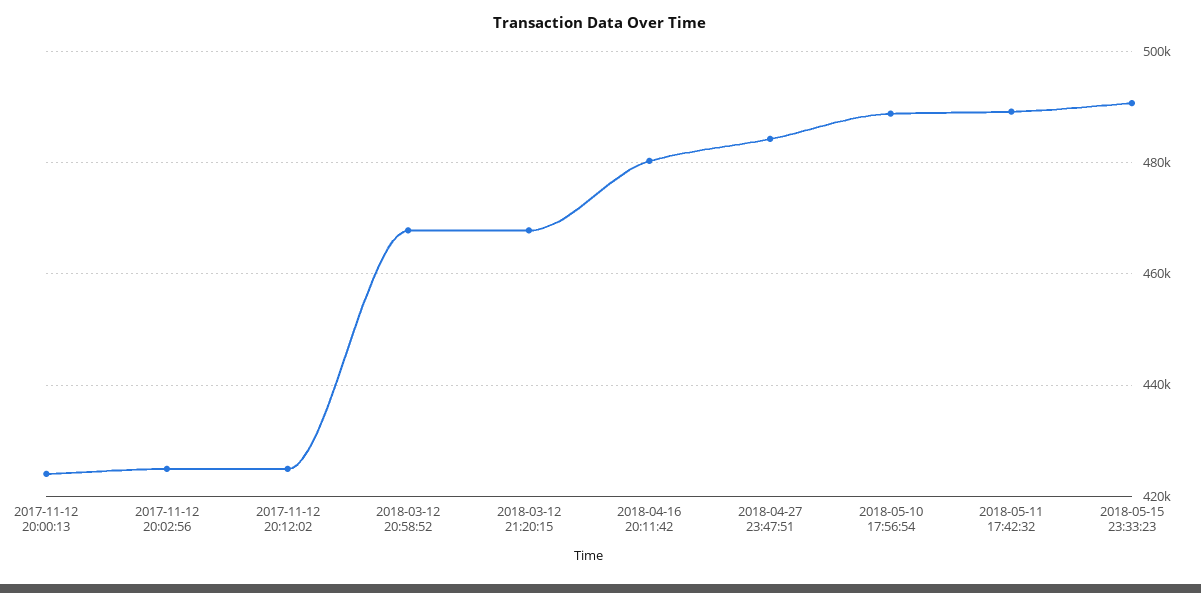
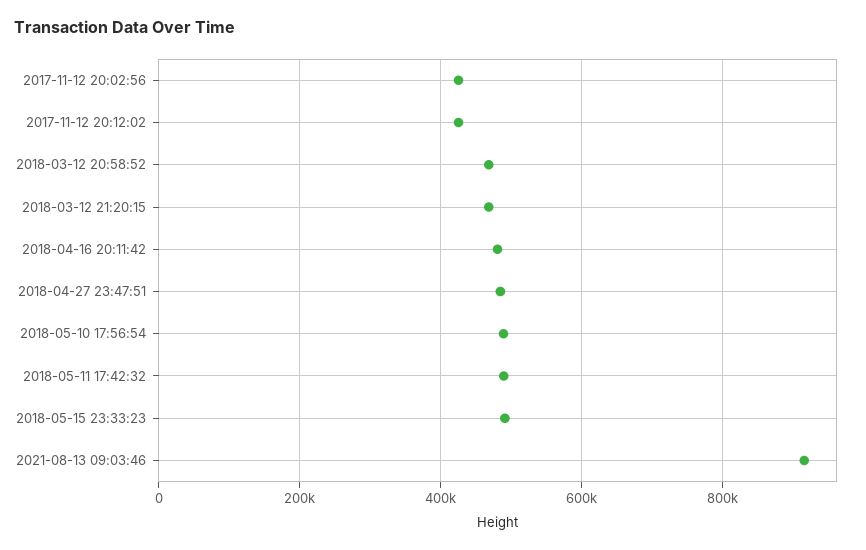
2017-11-12 20:00:13: 424000 -> none
2021-08-13 09:03:46: none -> 920000

